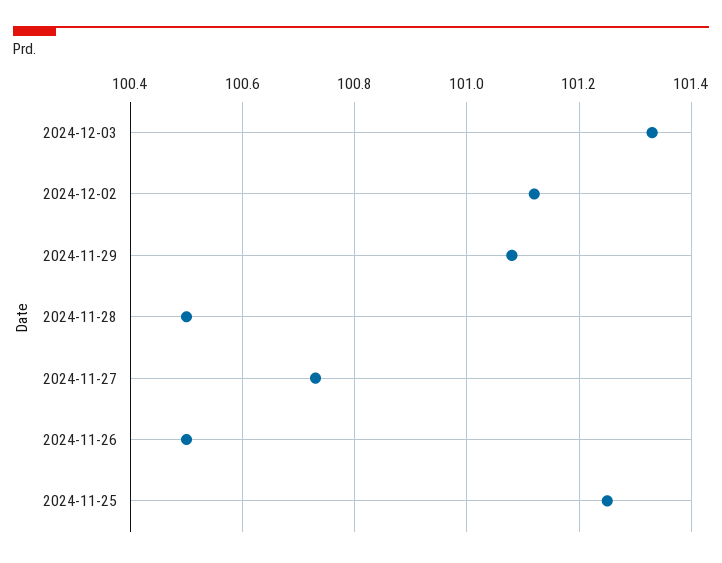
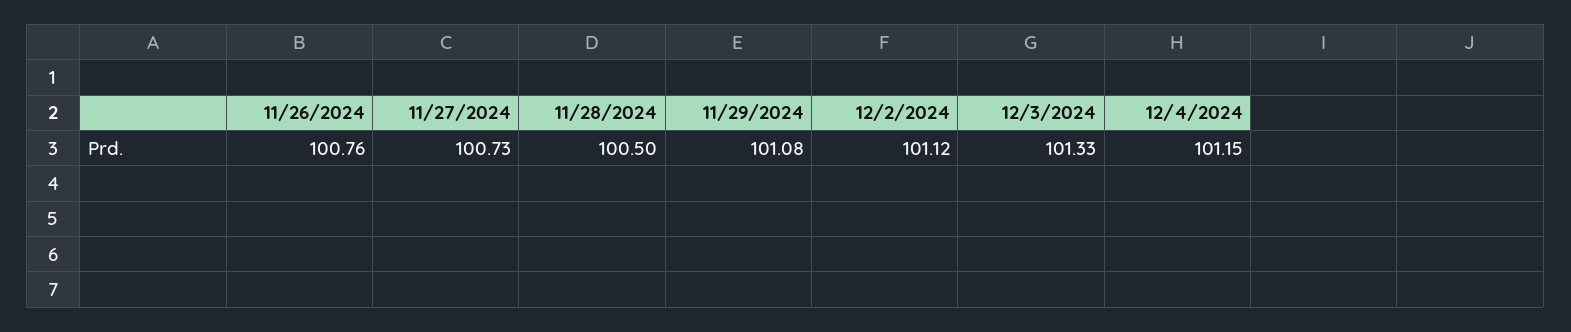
2024-11-26: 100.5 -> 100.76
2024-11-25: 101.25 -> none
12/4/2024: none -> 101.15

